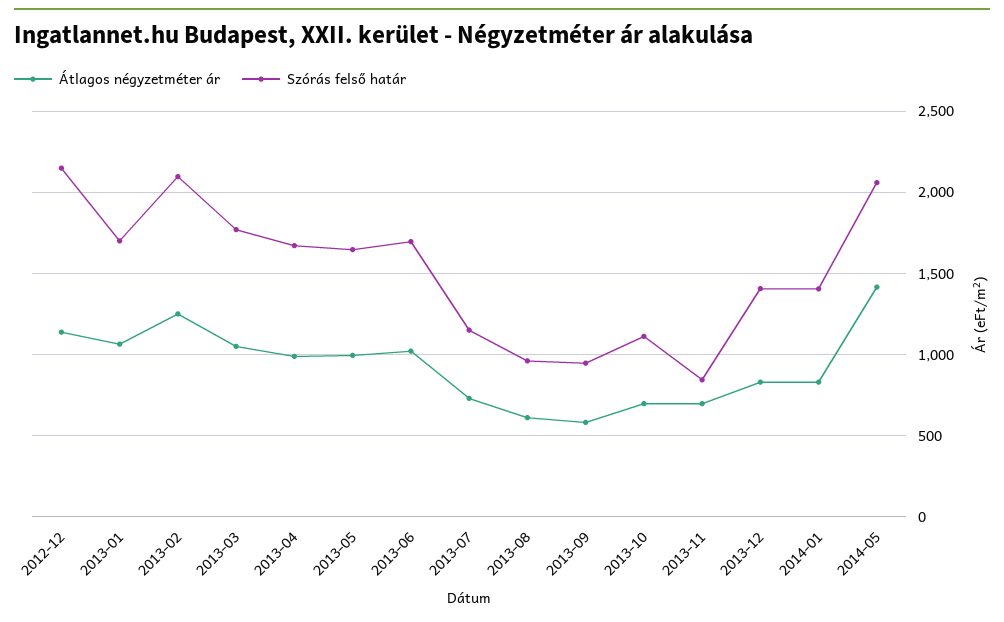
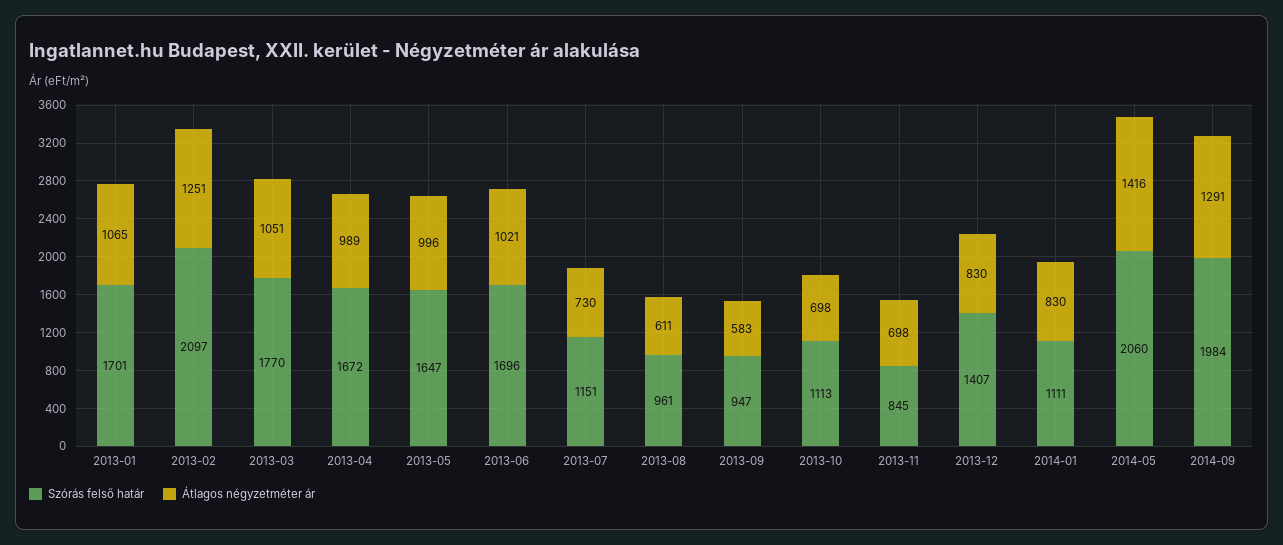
Átlagos négyzetméter ár, 2012-12: 1150 -> none
Szórás felső határ, 2012-12: 2150 -> none
Szórás felső határ, 2014-01: 1400 -> 1111
Szórás felső határ, 2014-09: none -> 1984
Átlagos négyzetméter ár, 2014-09: none -> 1291

